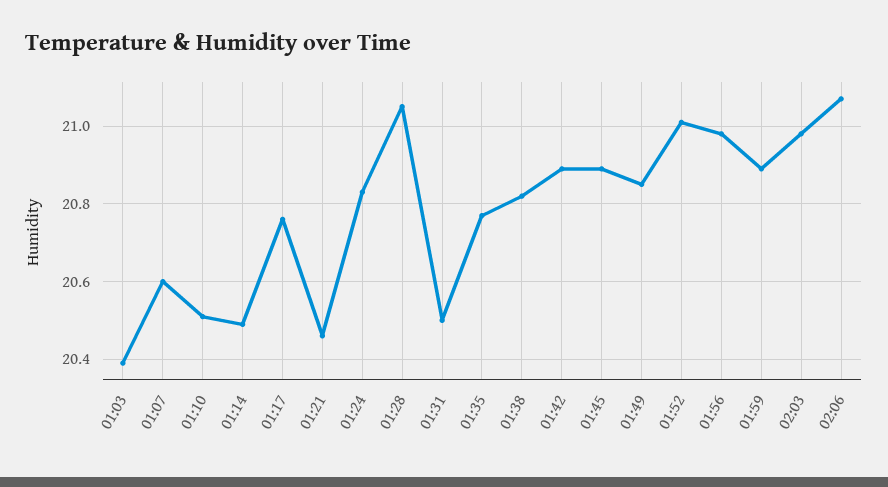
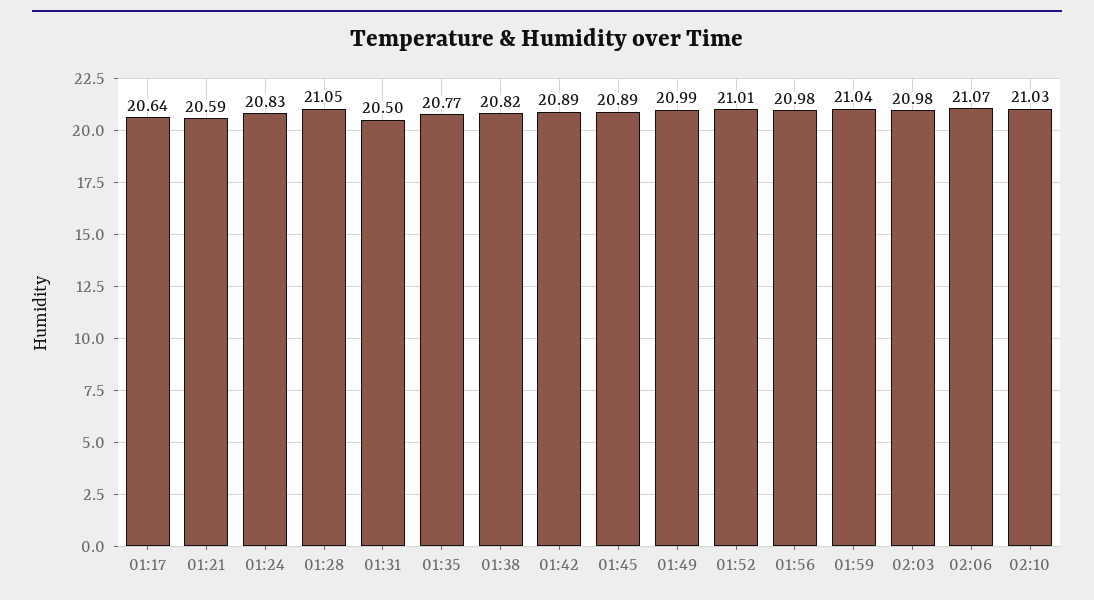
01:03: 20.4 -> none
01:07: 20.6 -> none
01:10: 20.5 -> none
01:14: 20.5 -> none
01:17: 20.75 -> 20.64
01:21: 20.45 -> 20.59
01:49: 20.85 -> 20.99
01:59: 20.9 -> 21.04
02:10: none -> 21.03

